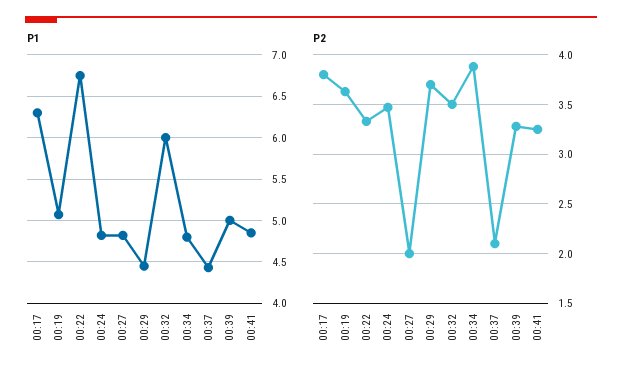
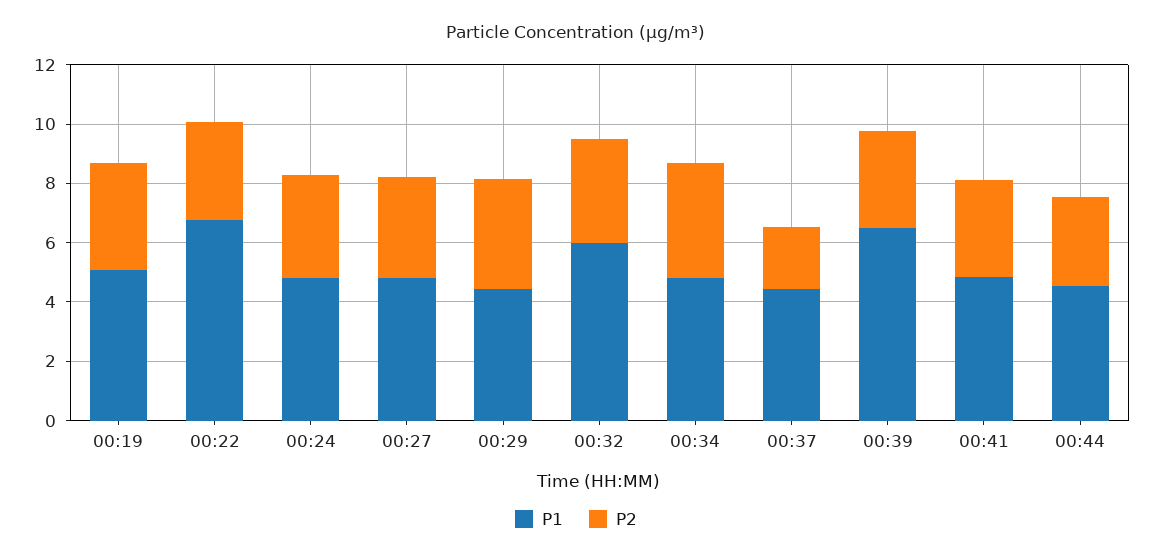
P1, 00:17: 6.3 -> none
P1, 00:39: 5 -> 6.5
P2, 00:17: 3.8 -> none
P2, 00:27: 2 -> 3.5
P1, 00:44: none -> 4.5
P2, 00:44: none -> 3

